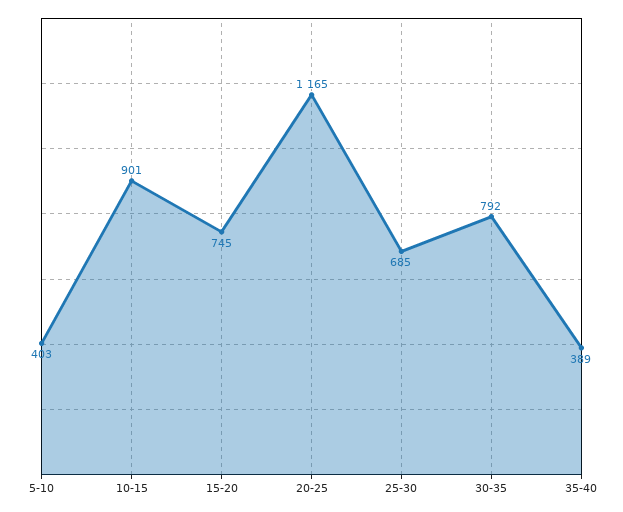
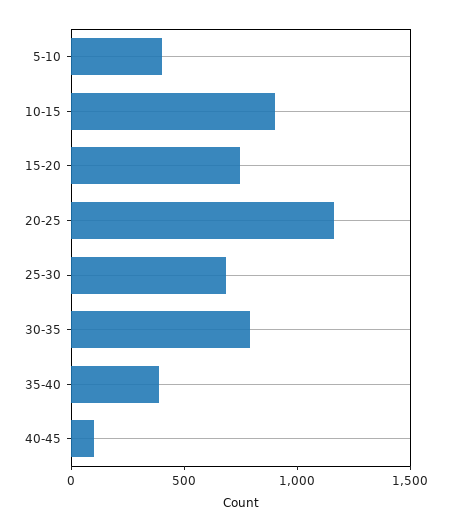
40-45: none -> 100

